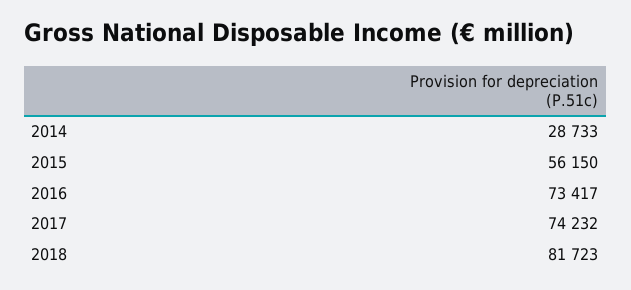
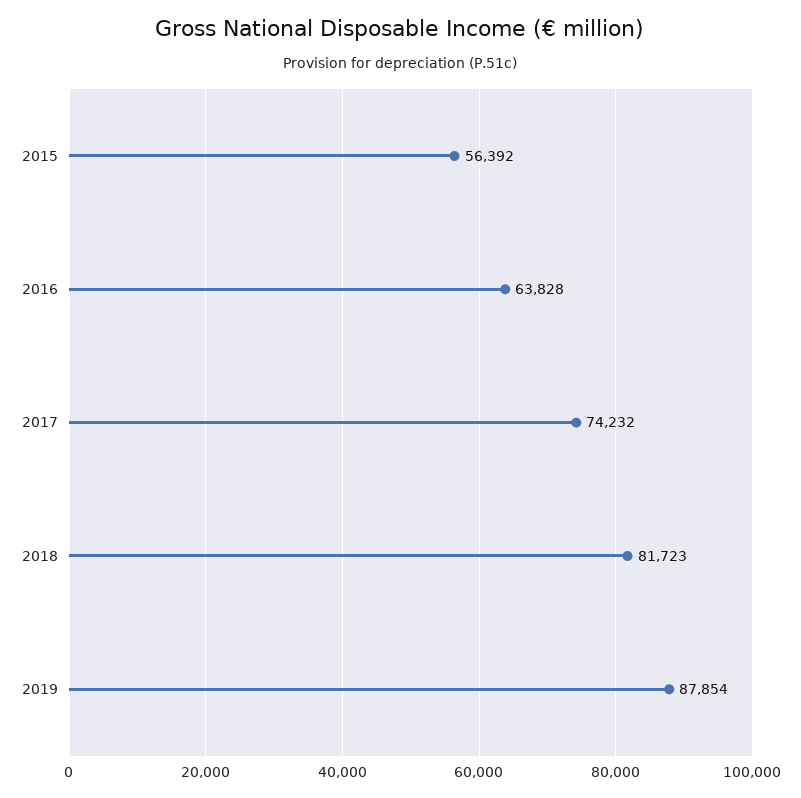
2014: 28733 -> none
2015: 56150 -> 56392
2016: 73417 -> 63828
2019: none -> 87854

